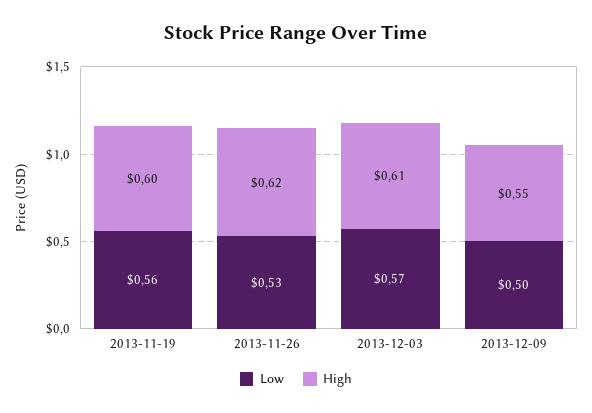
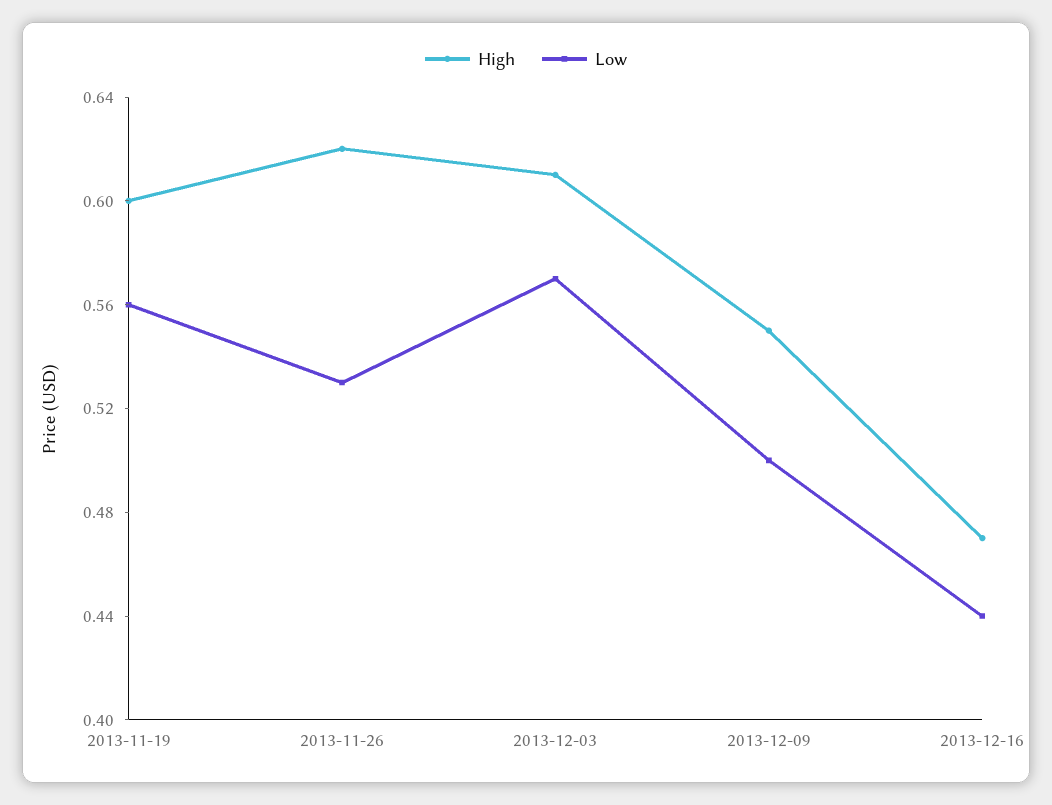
High, 2013-12-16: none -> 0.47
Low, 2013-12-16: none -> 0.44

